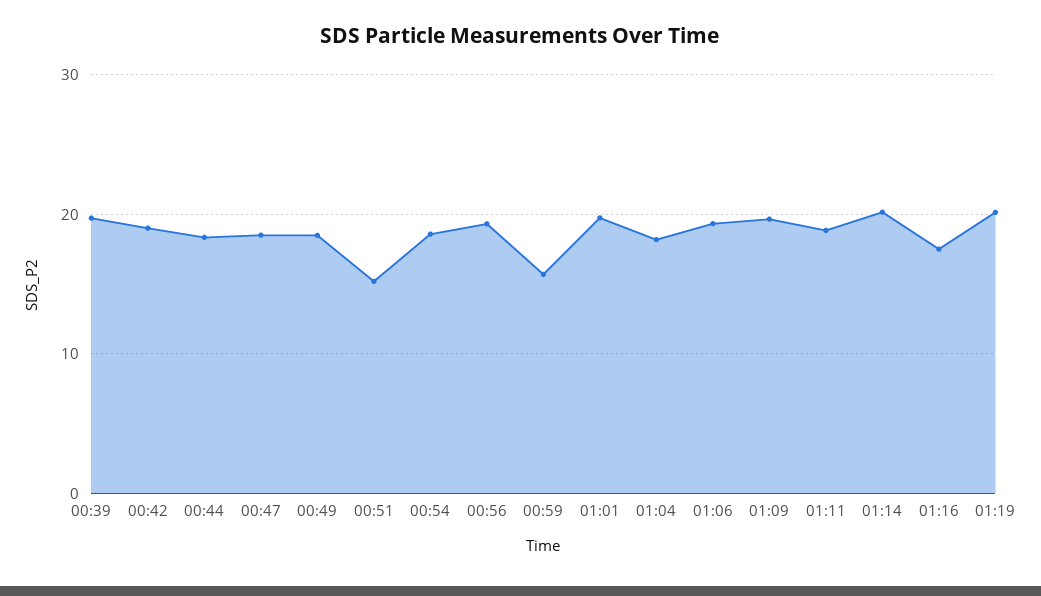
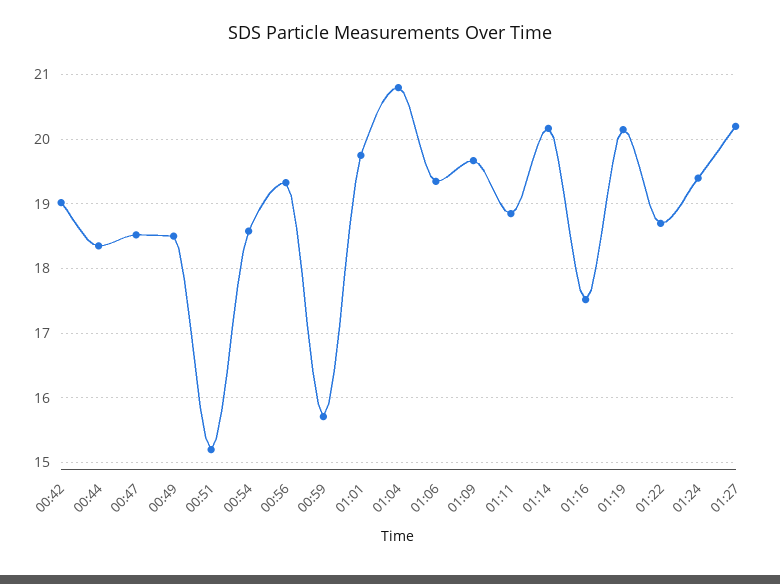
00:39: 20 -> none
01:04: 18 -> 20.8
01:22: none -> 18.7
01:24: none -> 19.4
01:27: none -> 20.2

